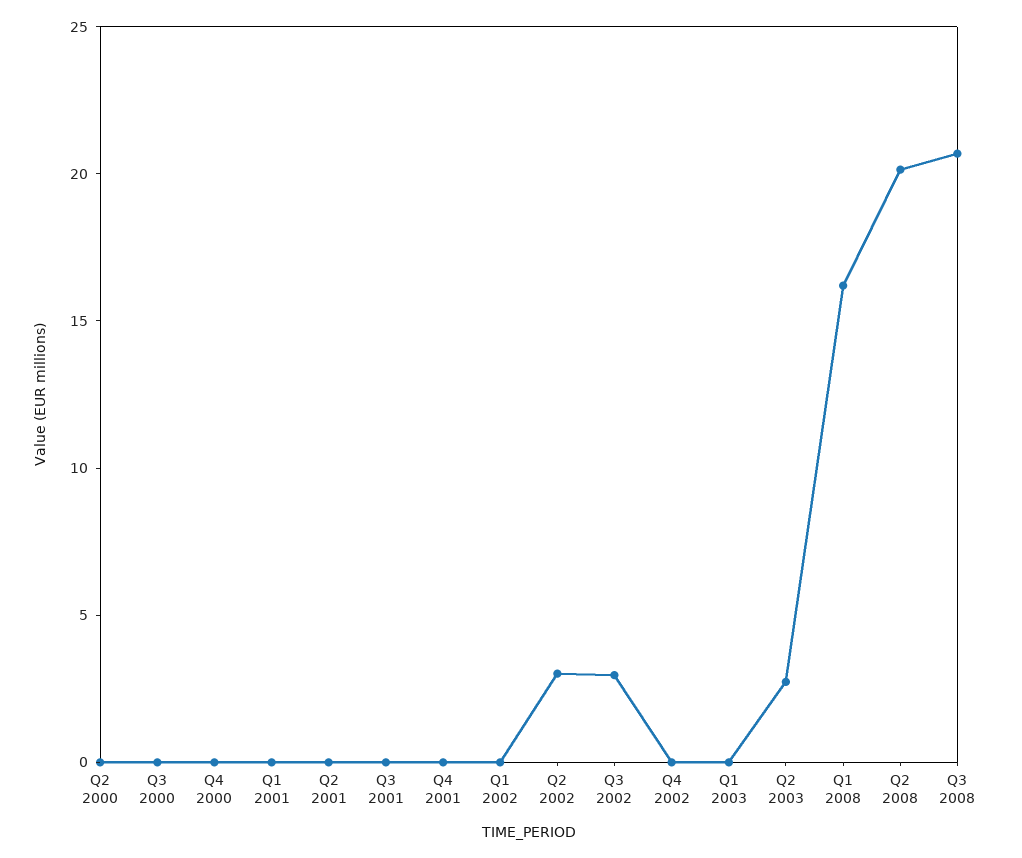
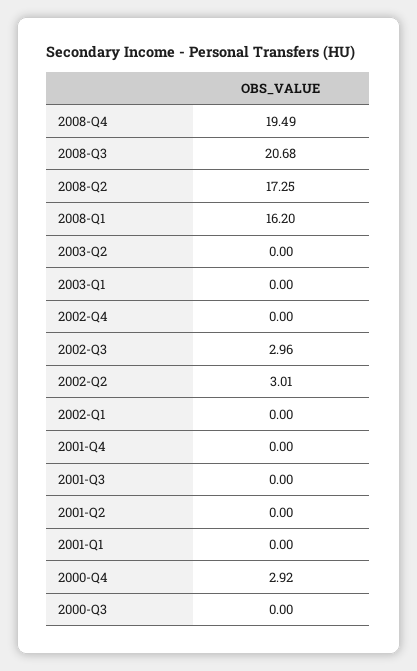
Q2 2000: 0 -> none
Q4 2000: 0 -> 2.92
Q2 2003: 3 -> 0
Q2 2008: 20 -> 17.25
2008-Q4: none -> 19.49

